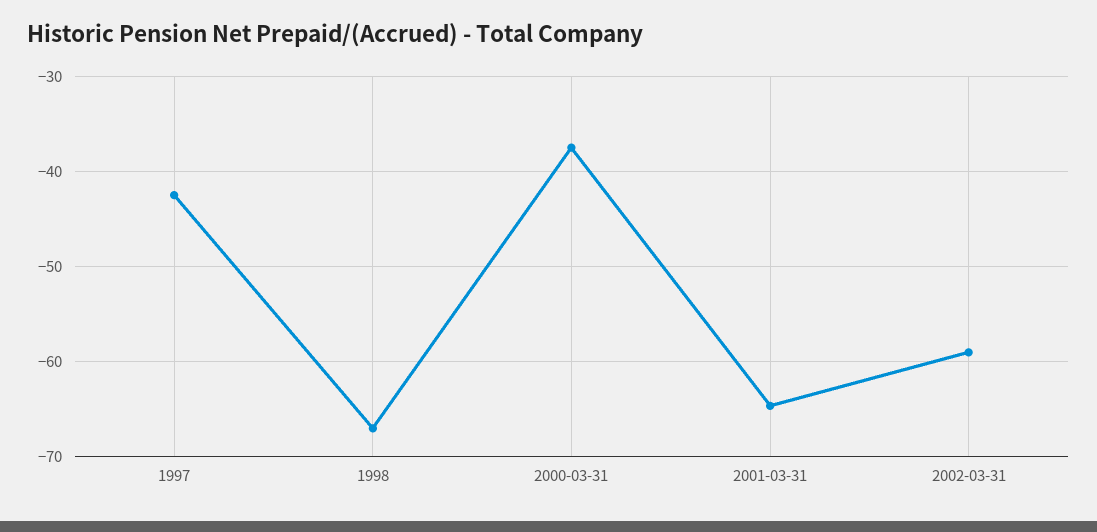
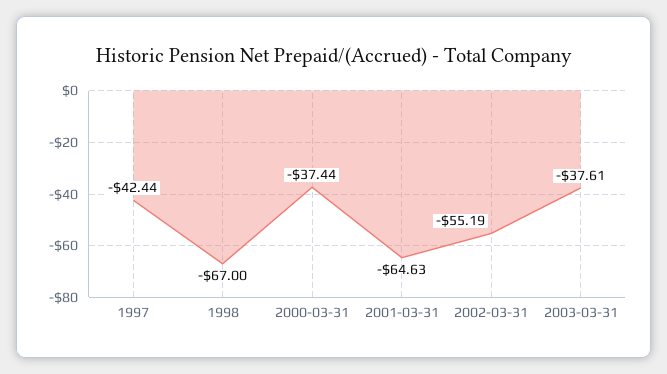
2002-03-31: -59 -> -55.19
2003-03-31: none -> -37.61

